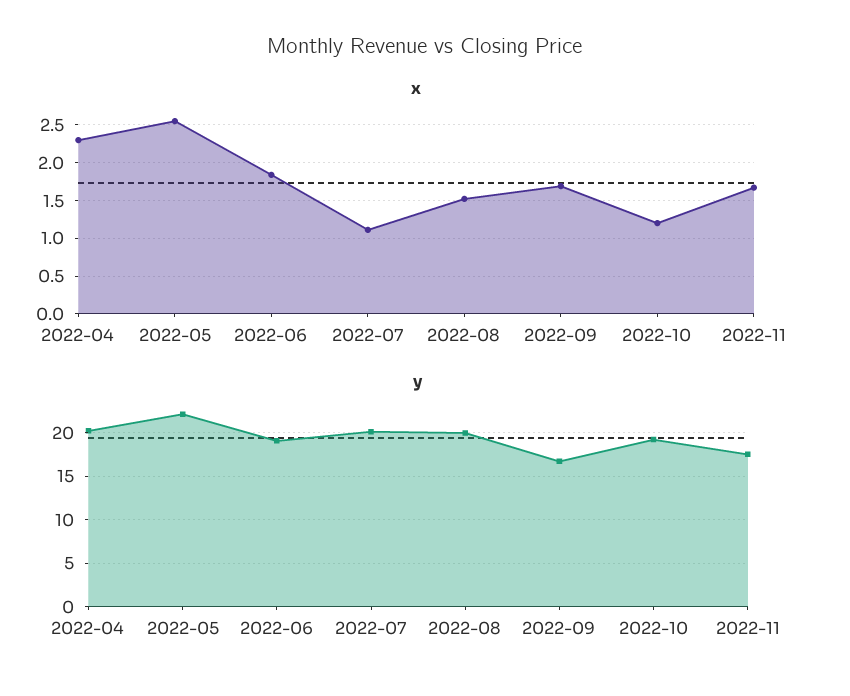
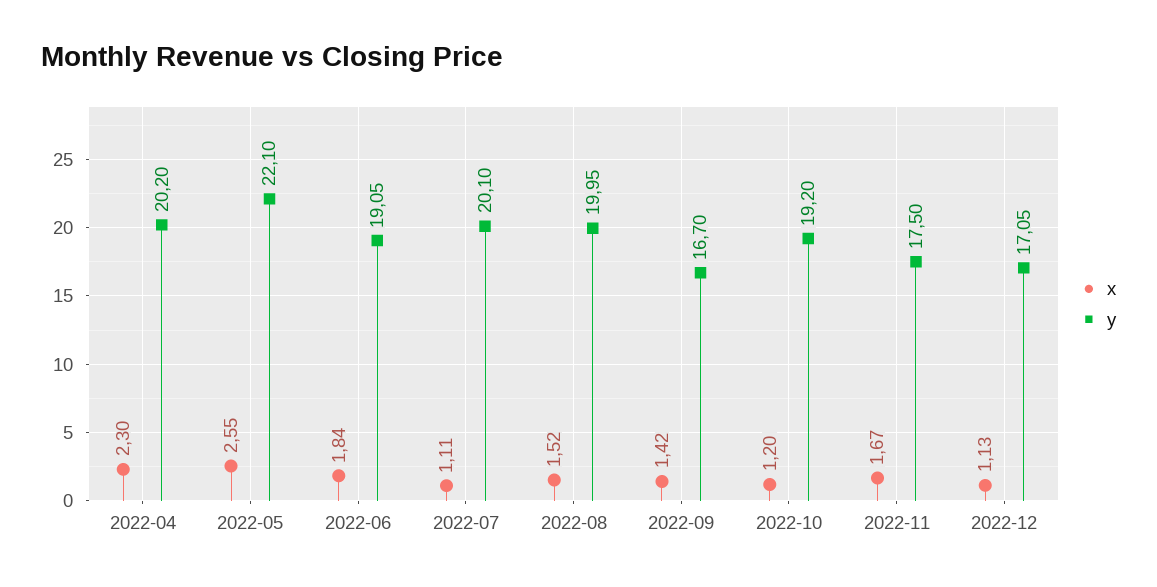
x, 2022-09: 1.7 -> 1.42
x, 2022-12: none -> 1.13
y, 2022-12: none -> 17.05

